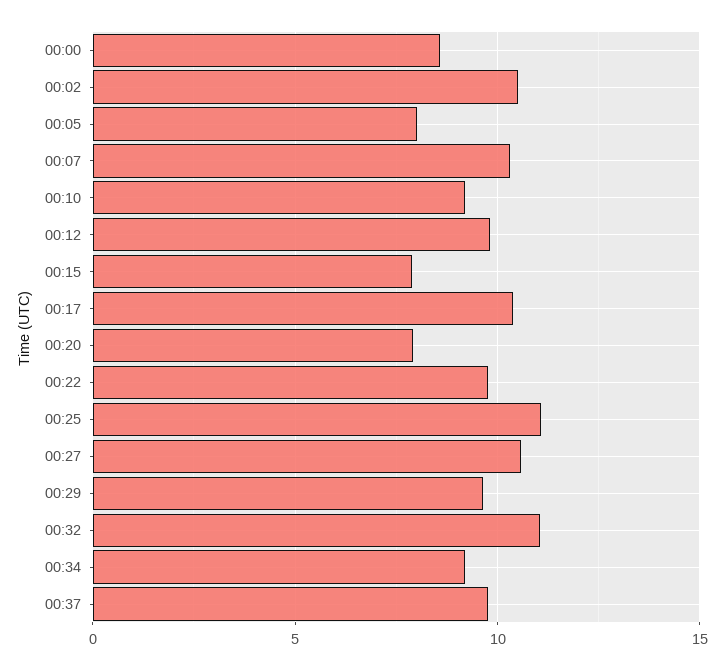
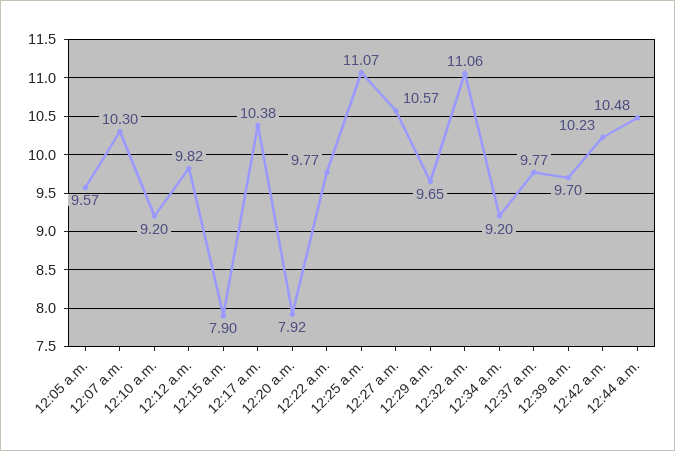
00:00: 8.5 -> none
00:02: 10.5 -> none
00:05: 8 -> 9.57
12:39 a.m.: none -> 9.7
12:42 a.m.: none -> 10.23
12:44 a.m.: none -> 10.48

